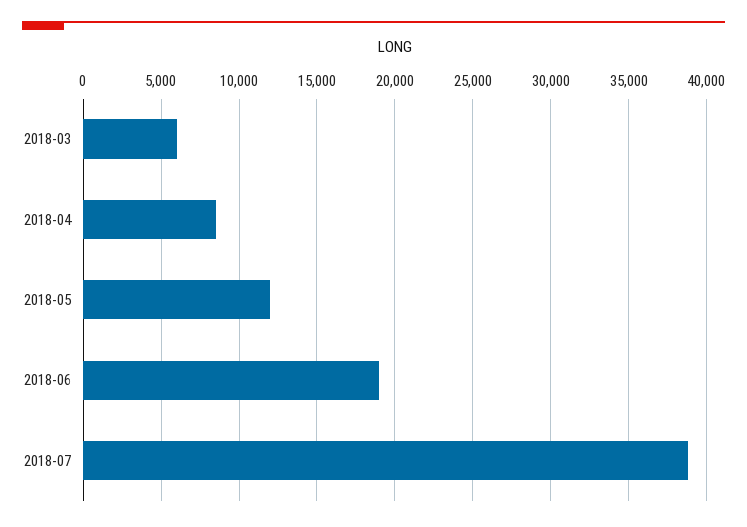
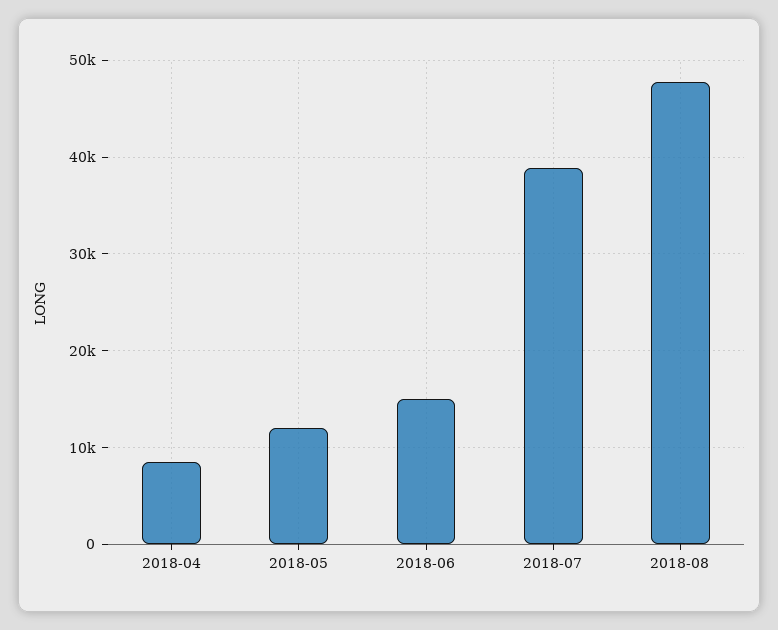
2018-03: 6000 -> none
2018-06: 19000 -> 15000
2018-08: none -> 48000

